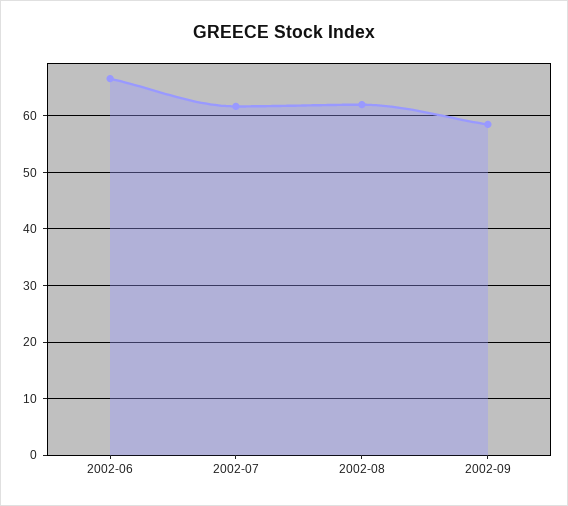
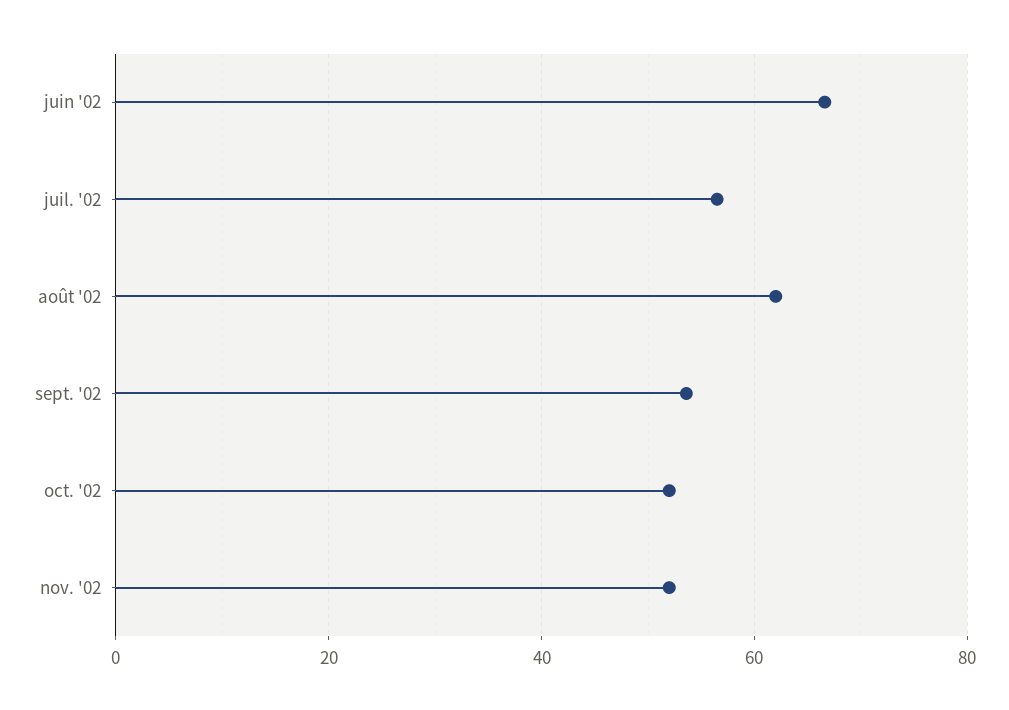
2002-07: 62 -> 56
2002-09: 58 -> 54
oct. '02: none -> 52
nov. '02: none -> 52

